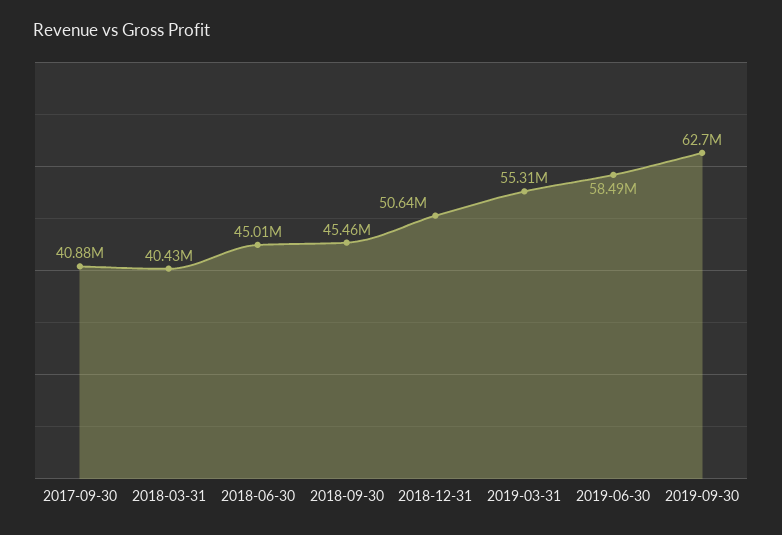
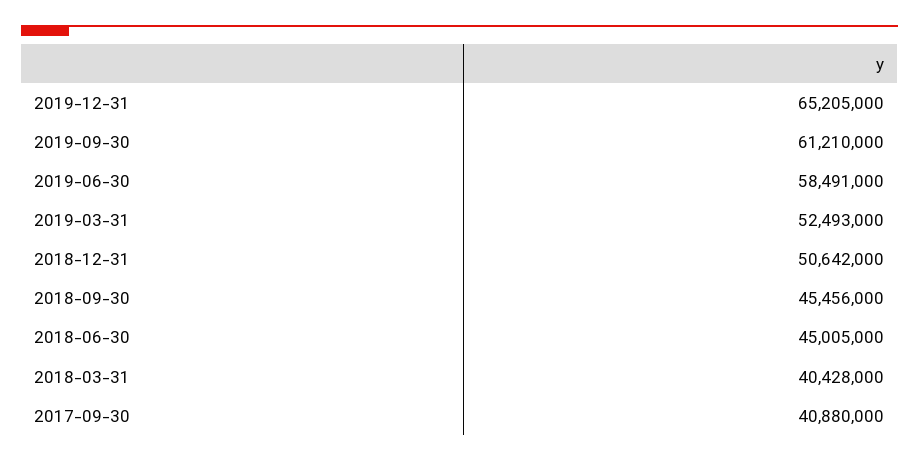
2019-03-31: 55310000 -> 52493000
2019-09-30: 62700000 -> 61210000
2019-12-31: none -> 65205000

